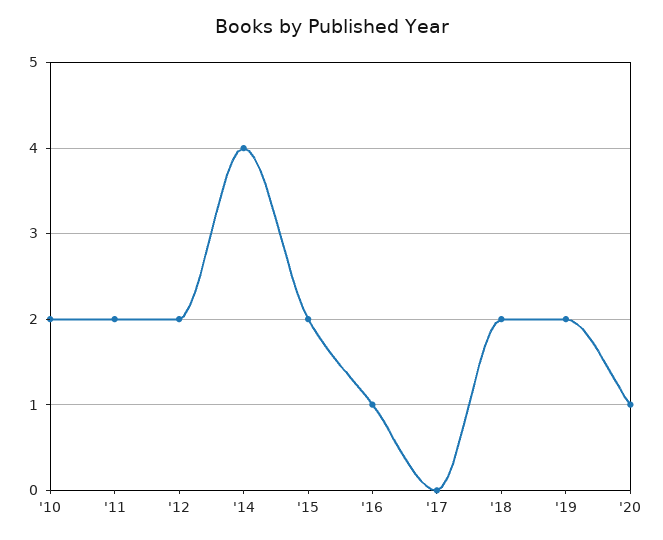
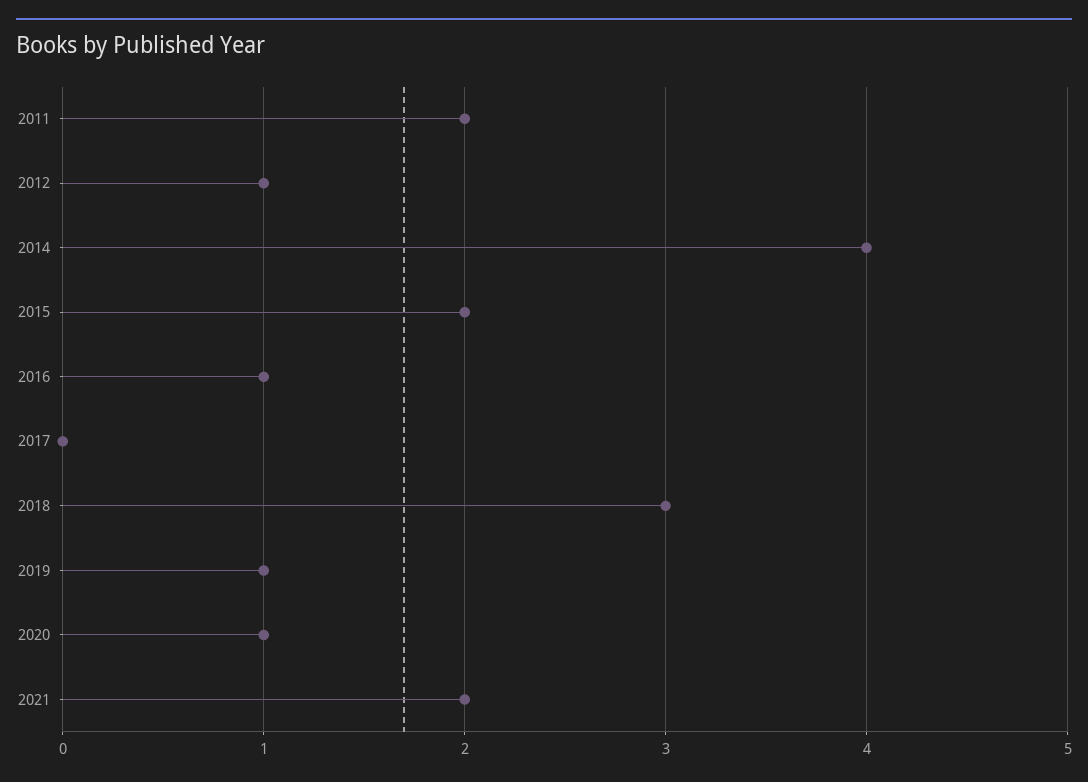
'10: 2 -> none
'12: 2 -> 1
'18: 2 -> 3
'19: 2 -> 1
2021: none -> 2

